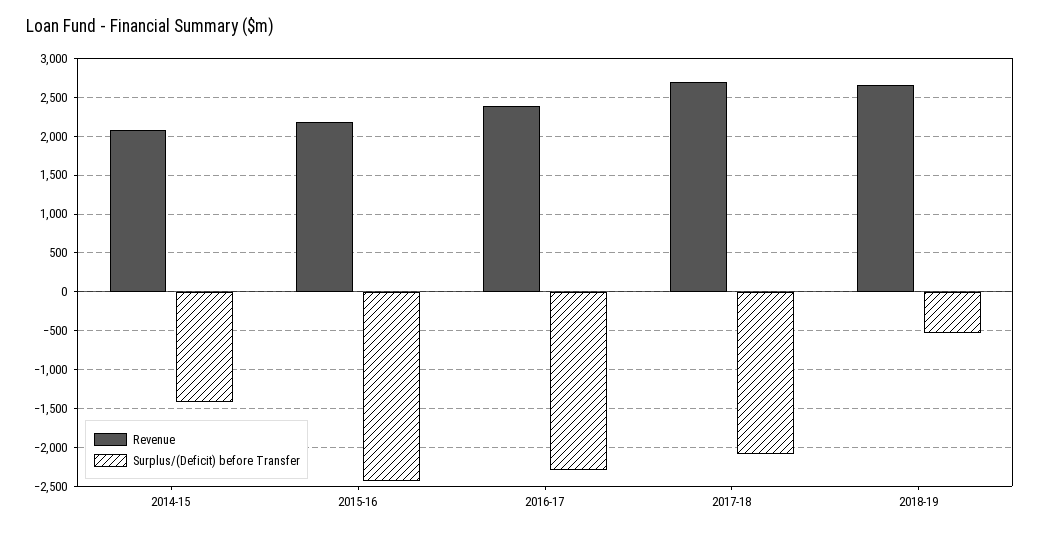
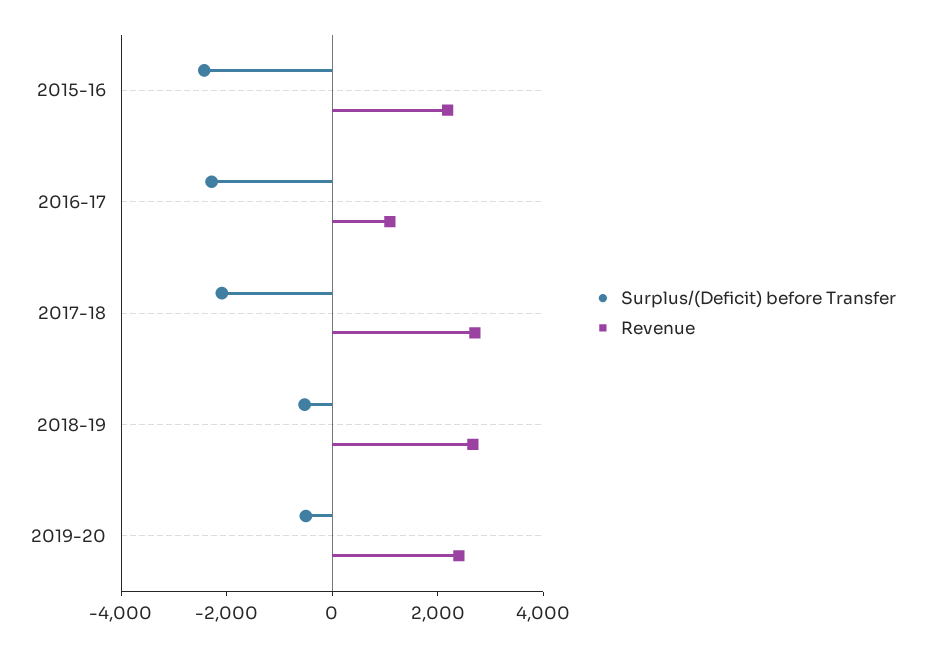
Revenue, 2014-15: 2100 -> none
Surplus/(Deficit) before Transfer, 2014-15: -1400 -> none
Revenue, 2016-17: 2400 -> 1000
Surplus/(Deficit) before Transfer, 2019-20: none -> -500
Revenue, 2019-20: none -> 2500

